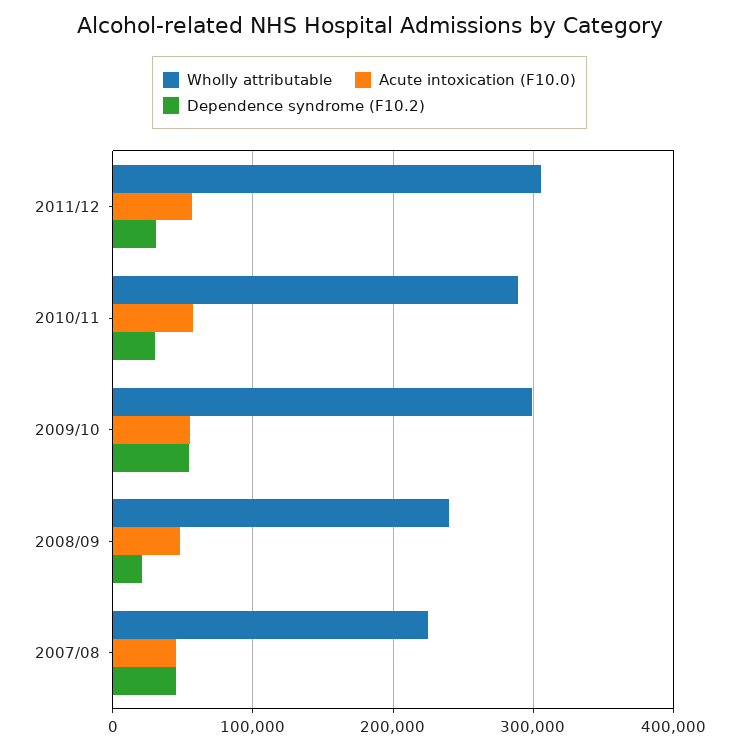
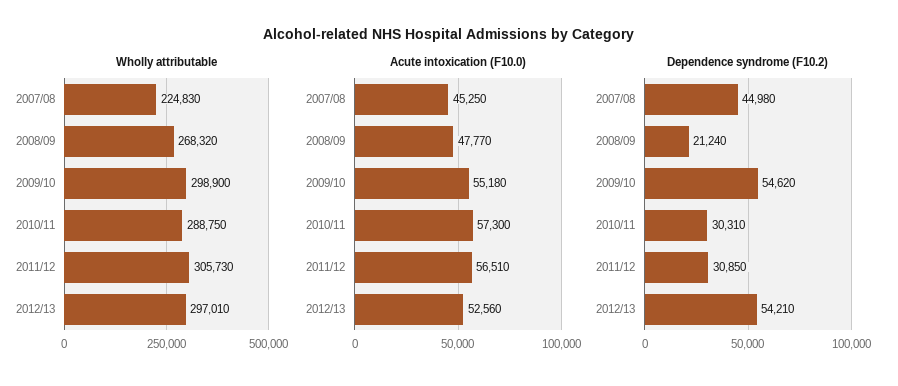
Wholly attributable, 2008/09: 240000 -> 268320
Wholly attributable, 2012/13: none -> 297010
Acute intoxication (F10.0), 2012/13: none -> 52560
Dependence syndrome (F10.2), 2012/13: none -> 54210

